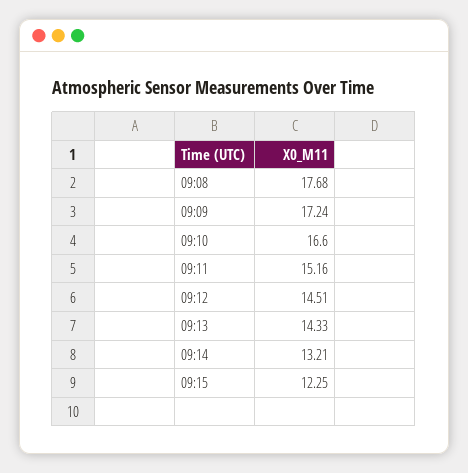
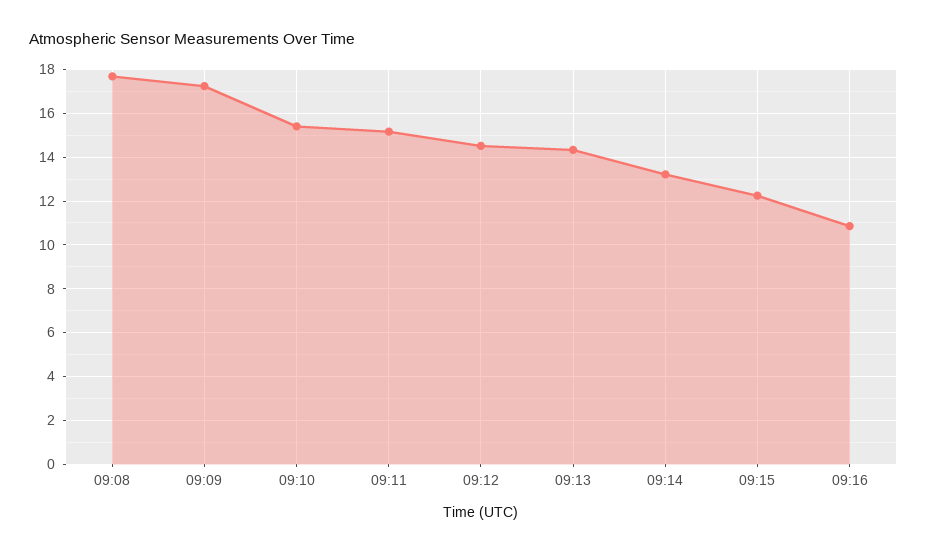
09:10: 16.6 -> 15.5
09:16: none -> 11

